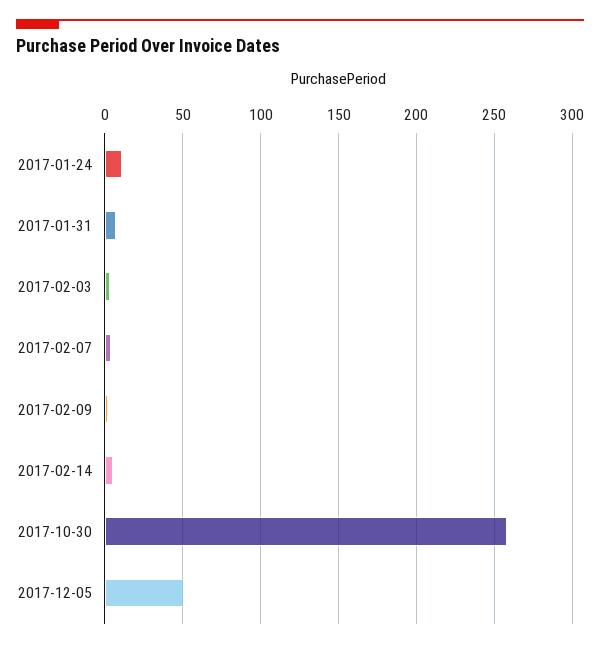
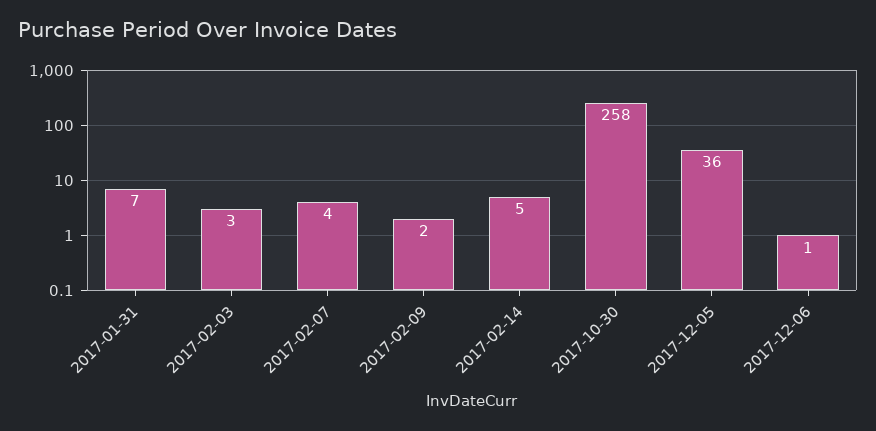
2017-01-24: 10 -> none
2017-12-05: 50 -> 36
2017-12-06: none -> 1

